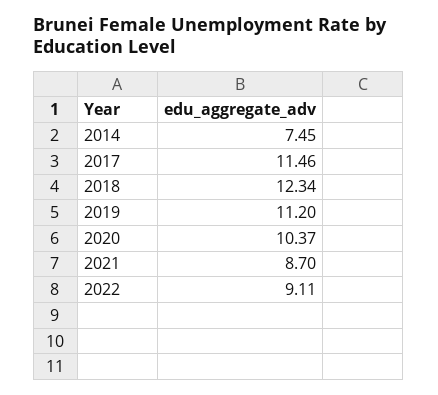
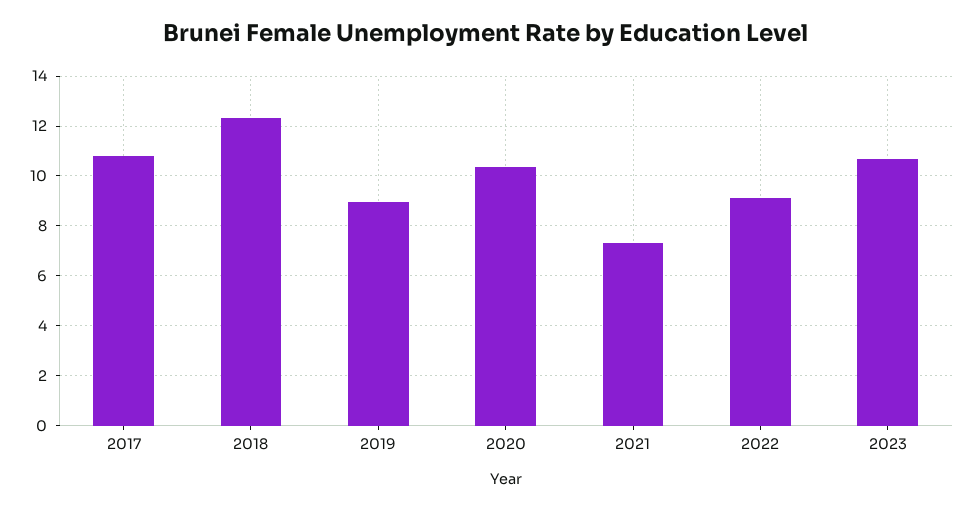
2014: 7.45 -> none
2017: 11.46 -> 10.75
2019: 11.2 -> 9
2021: 8.7 -> 7.25
2023: none -> 10.75

